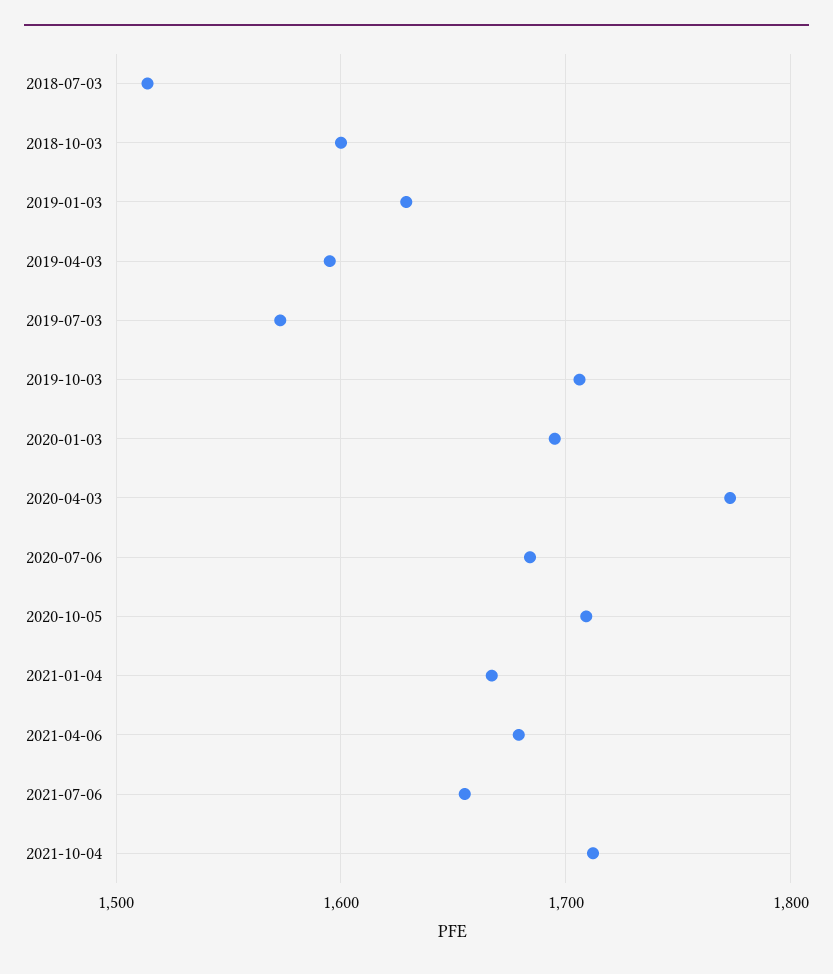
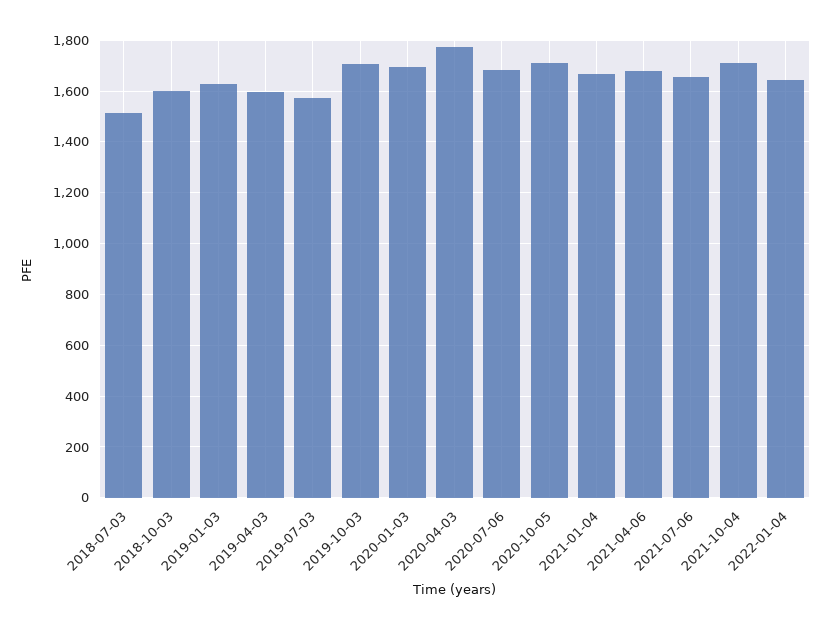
2022-01-04: none -> 1650

